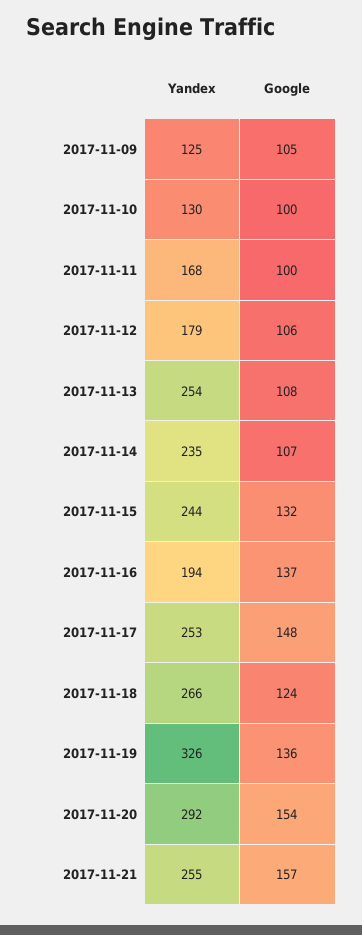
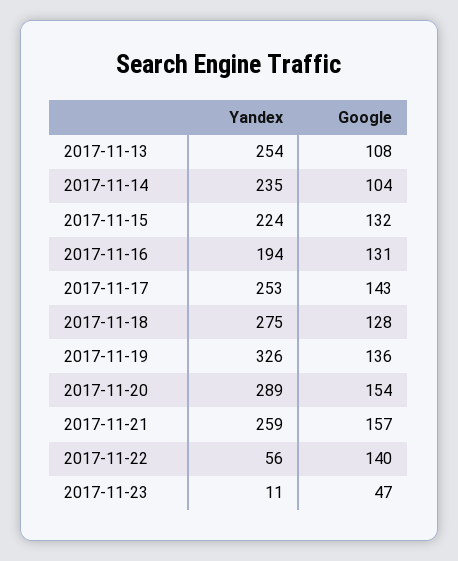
Yandex, 2017-11-09: 125 -> none
Google, 2017-11-09: 105 -> none
Yandex, 2017-11-10: 130 -> none
Google, 2017-11-10: 100 -> none
Yandex, 2017-11-11: 168 -> none
Google, 2017-11-11: 100 -> none
Yandex, 2017-11-12: 179 -> none
Google, 2017-11-12: 106 -> none
Google, 2017-11-14: 107 -> 104
Yandex, 2017-11-15: 244 -> 224
Google, 2017-11-16: 137 -> 131
Google, 2017-11-17: 148 -> 143
Yandex, 2017-11-18: 266 -> 275
Google, 2017-11-18: 124 -> 128
Yandex, 2017-11-20: 292 -> 289
Yandex, 2017-11-21: 255 -> 259
Yandex, 2017-11-22: none -> 56
Google, 2017-11-22: none -> 140
Yandex, 2017-11-23: none -> 11
Google, 2017-11-23: none -> 47

